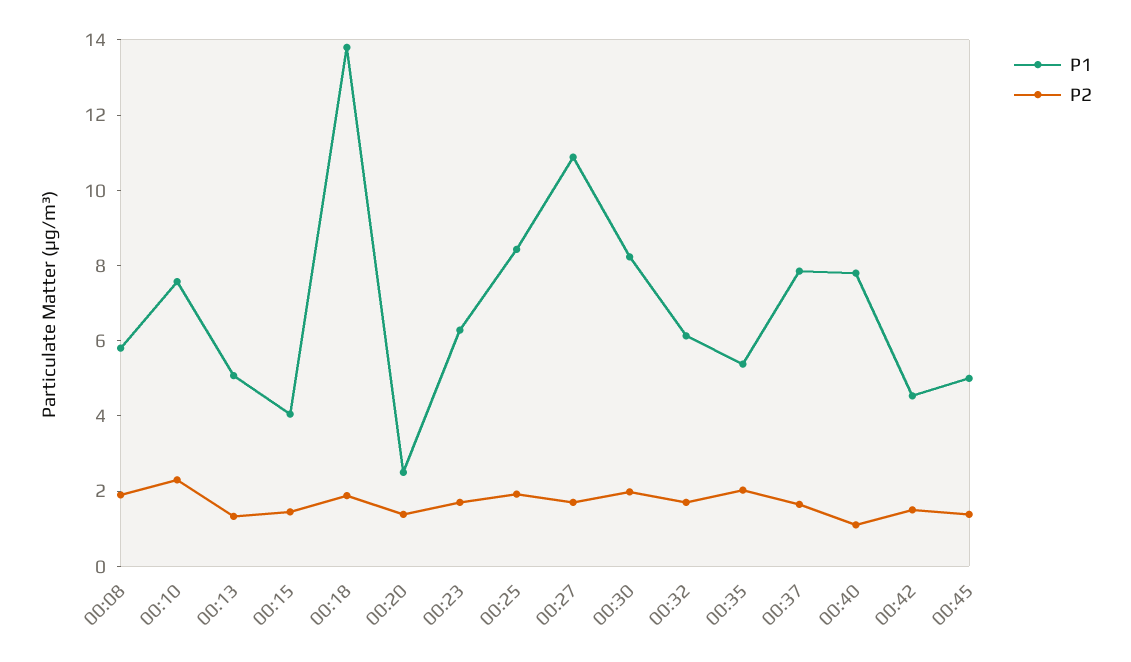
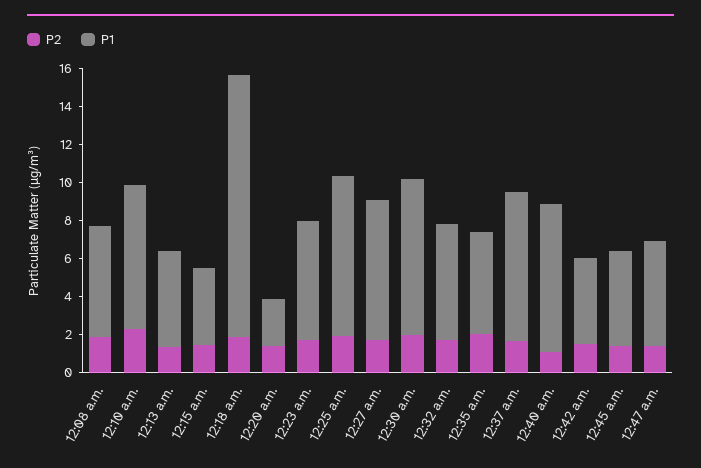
P1, 00:27: 11 -> 7.5
P2, 12:47 a.m.: none -> 1.5
P1, 12:47 a.m.: none -> 5.5

